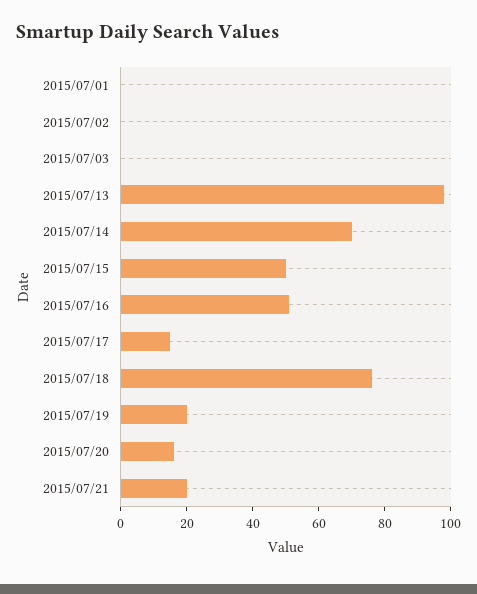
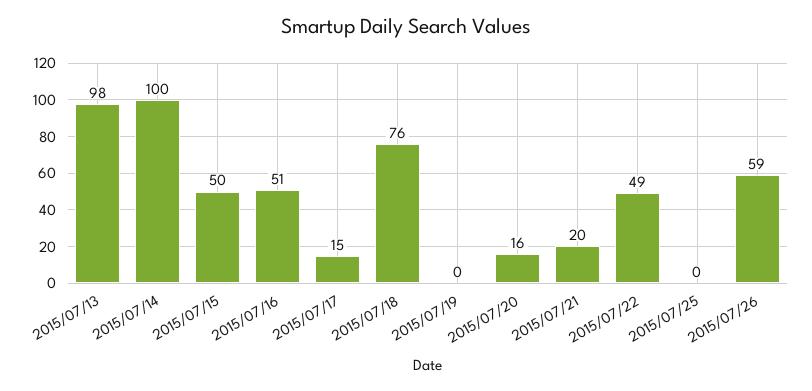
2015/07/01: 0 -> none
2015/07/02: 0 -> none
2015/07/03: 0 -> none
2015/07/14: 70 -> 100
2015/07/19: 20 -> 0
2015/07/22: none -> 49
2015/07/25: none -> 0
2015/07/26: none -> 59

